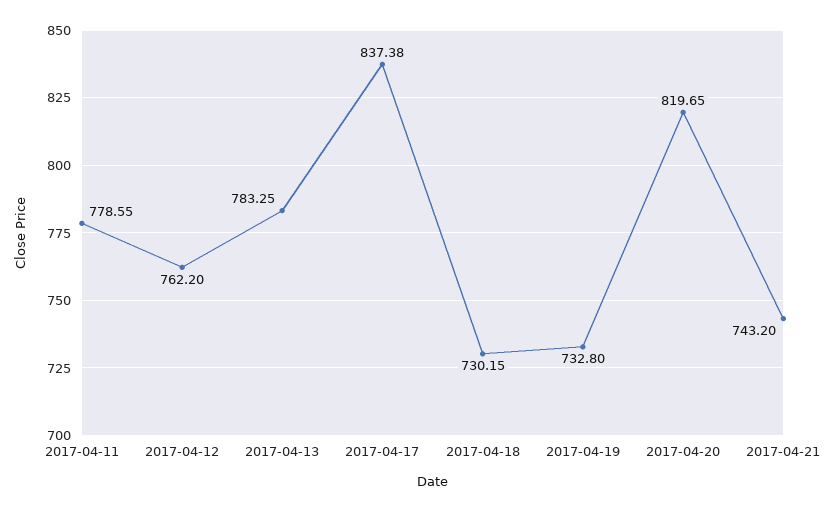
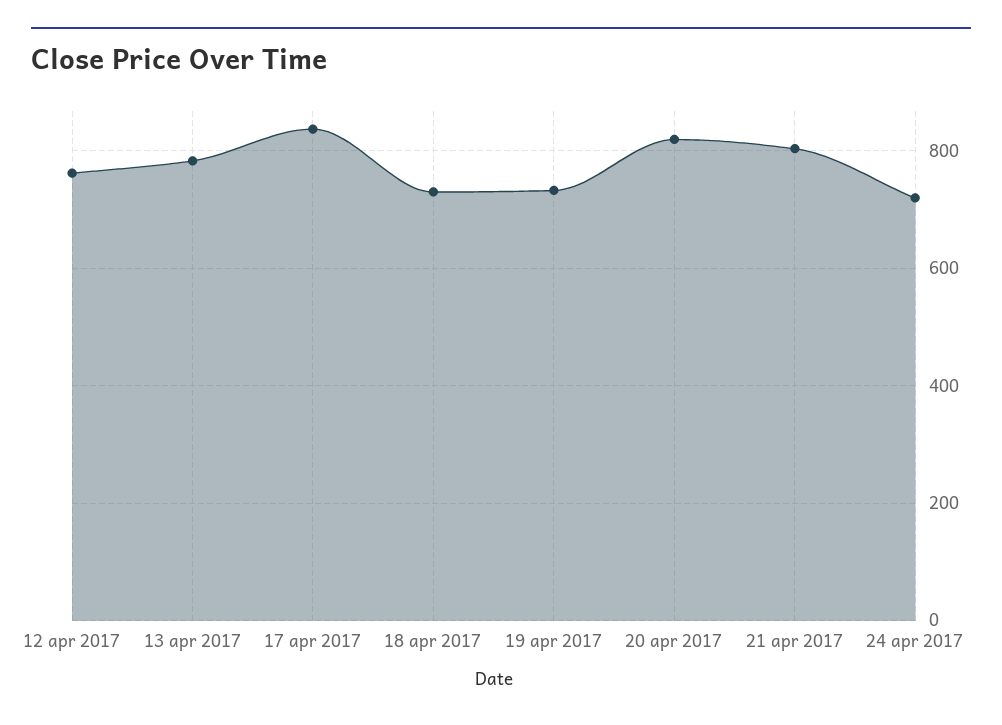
2017-04-11: 778.55 -> none
2017-04-21: 743.2 -> 800
24 apr 2017: none -> 720

